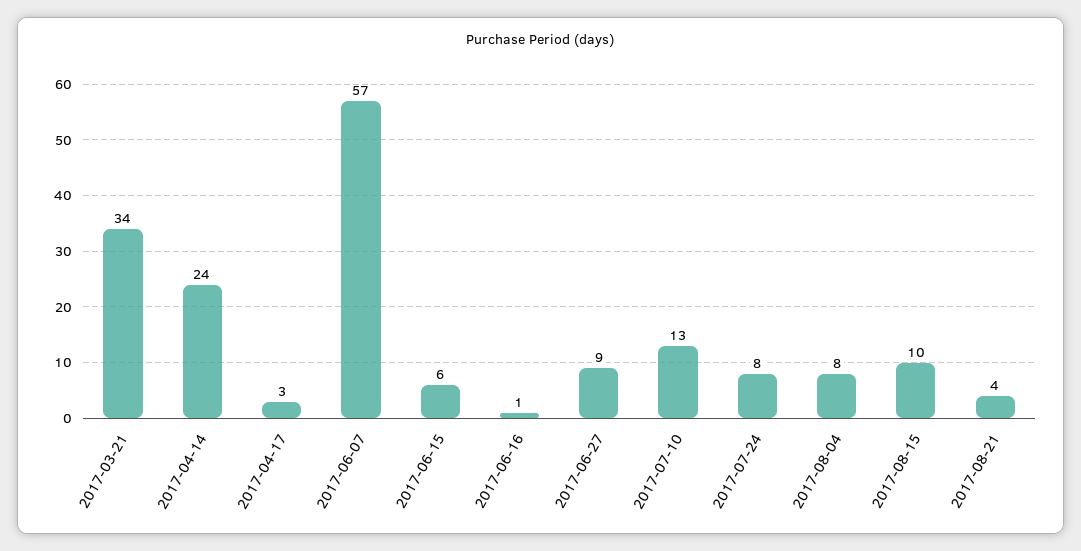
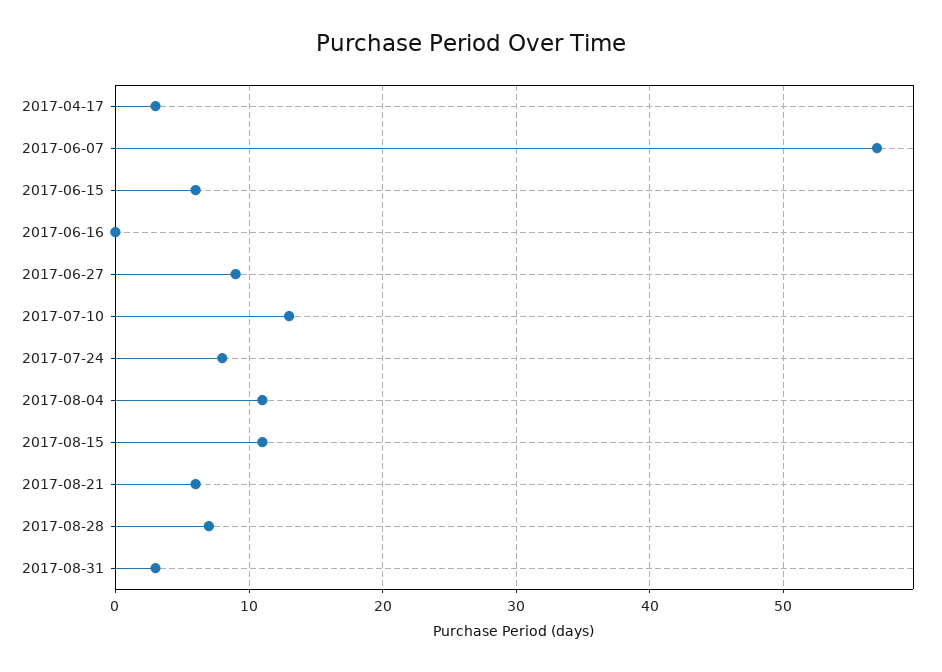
2017-03-21: 34 -> none
2017-04-14: 24 -> none
2017-06-16: 1 -> 0
2017-08-04: 8 -> 11
2017-08-15: 10 -> 11
2017-08-21: 4 -> 6
2017-08-28: none -> 7
2017-08-31: none -> 3

